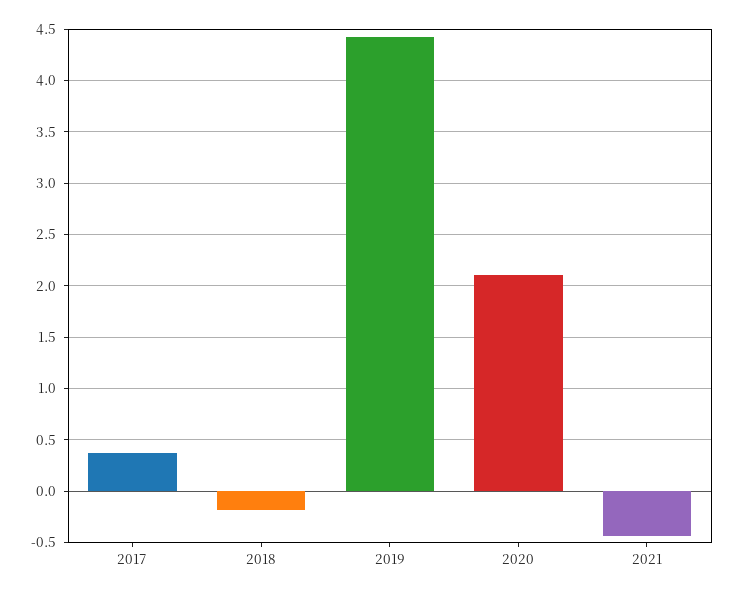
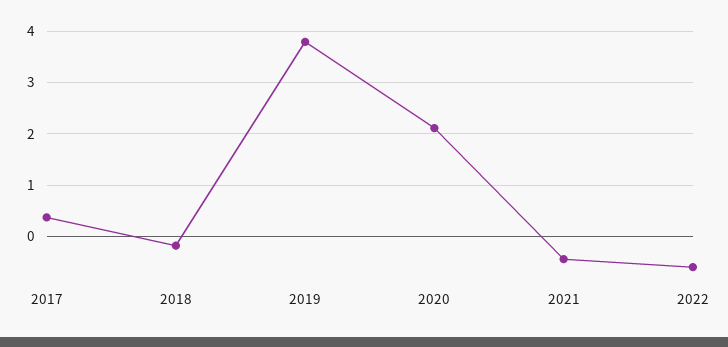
2019: 4.4 -> 3.8
2022: none -> -0.6

